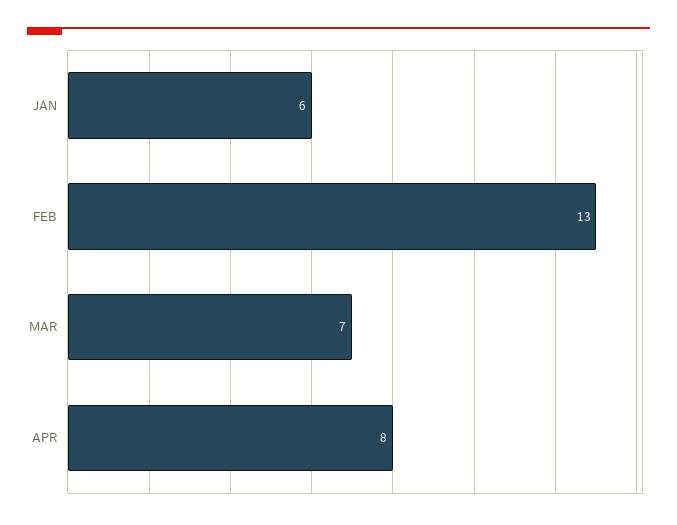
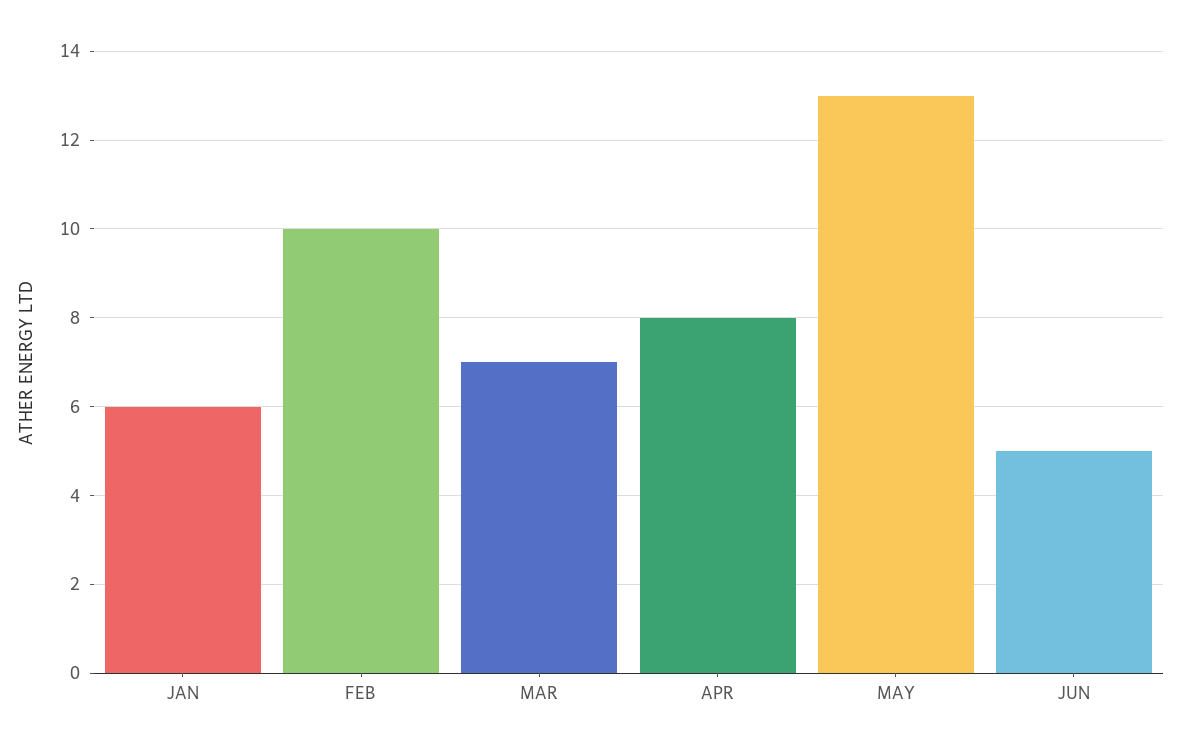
FEB: 13 -> 10
MAY: none -> 13
JUN: none -> 5

